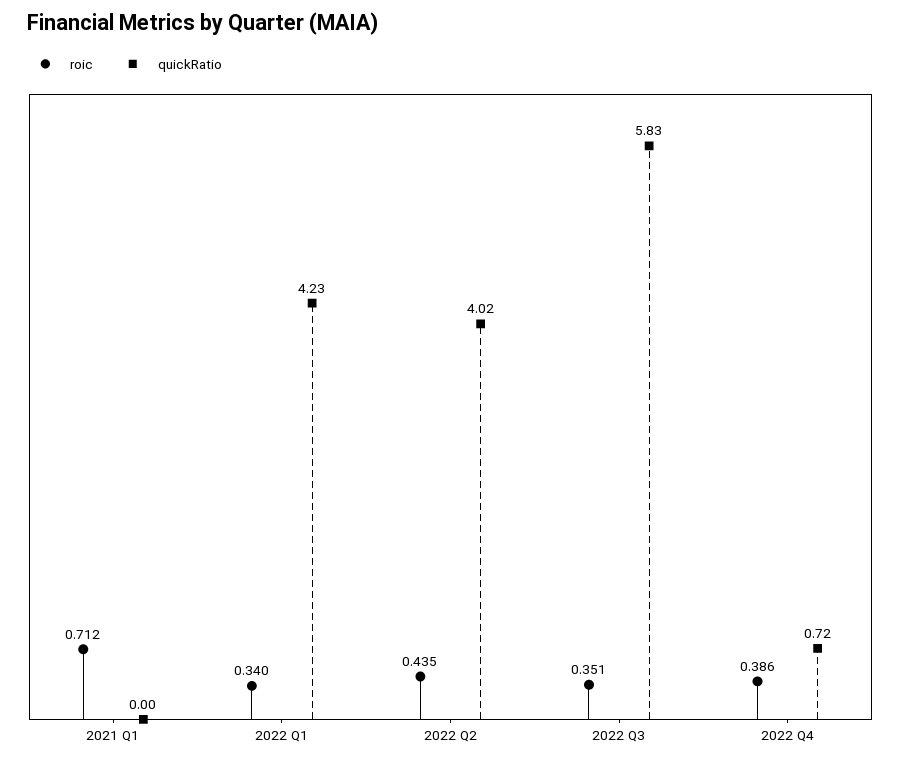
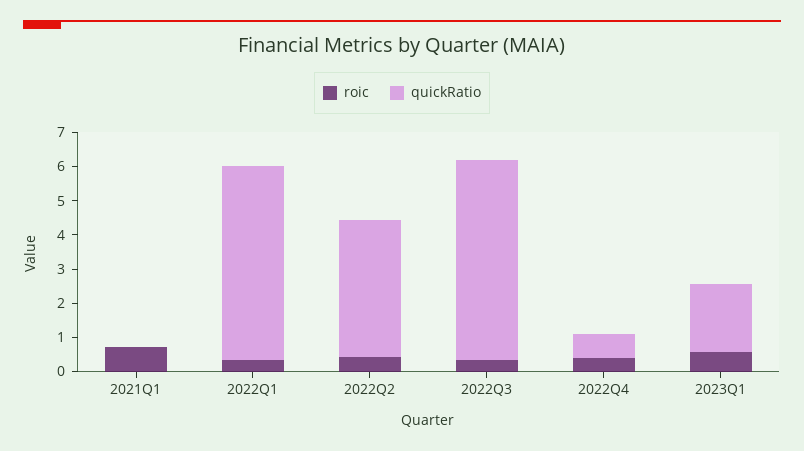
quickRatio, 2022 Q1: 4.23 -> 5.75
roic, 2023Q1: none -> 0.5
quickRatio, 2023Q1: none -> 2

